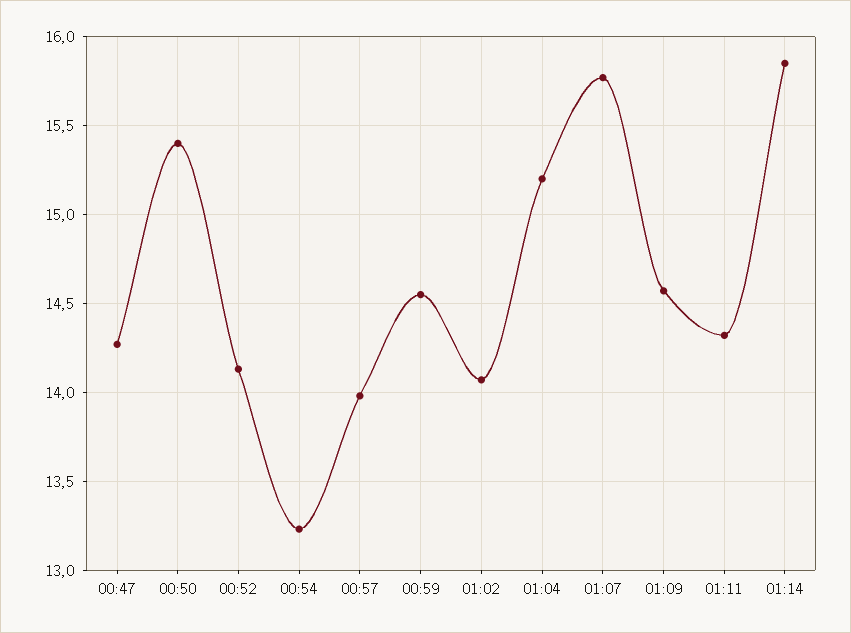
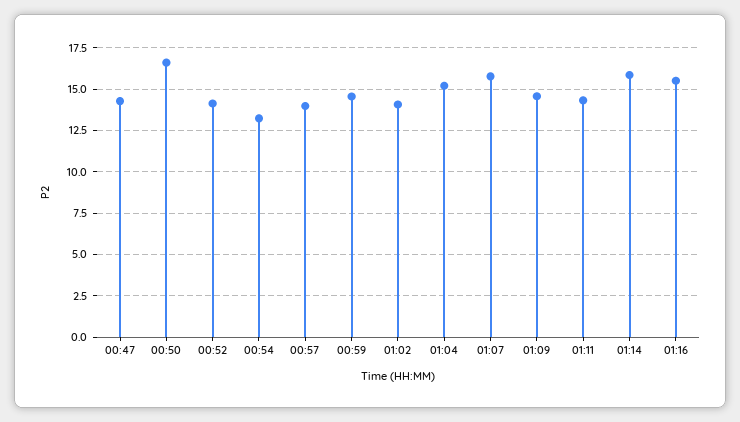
00:50: 15.4 -> 16.5
01:16: none -> 15.5

